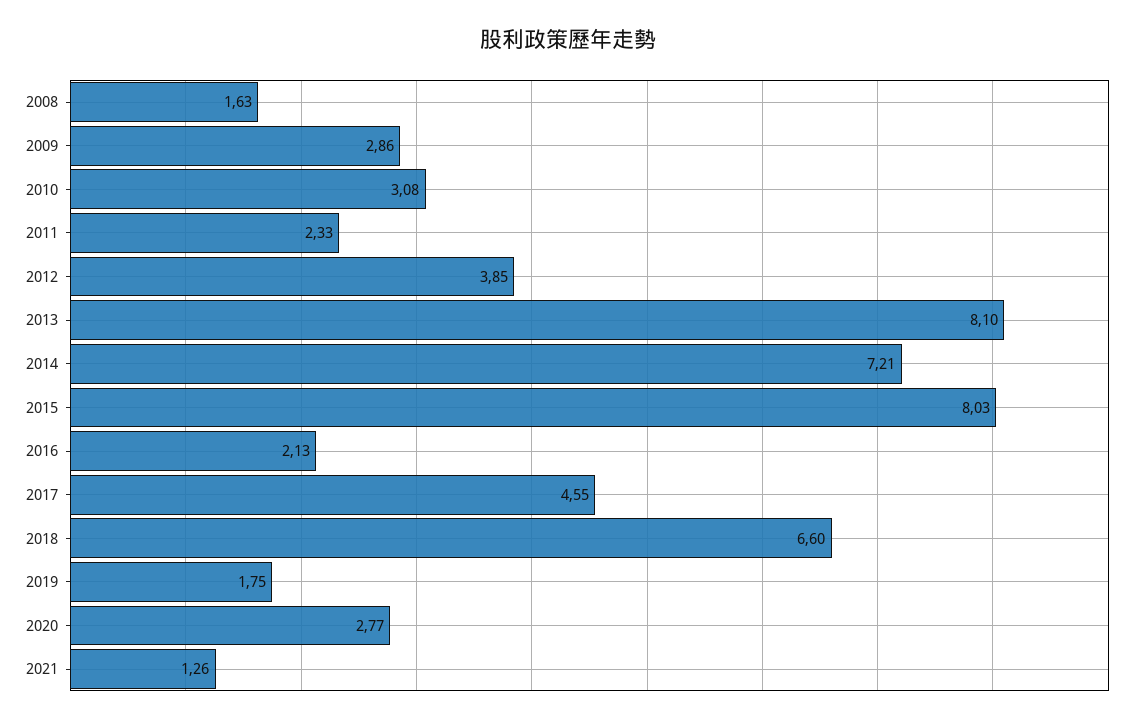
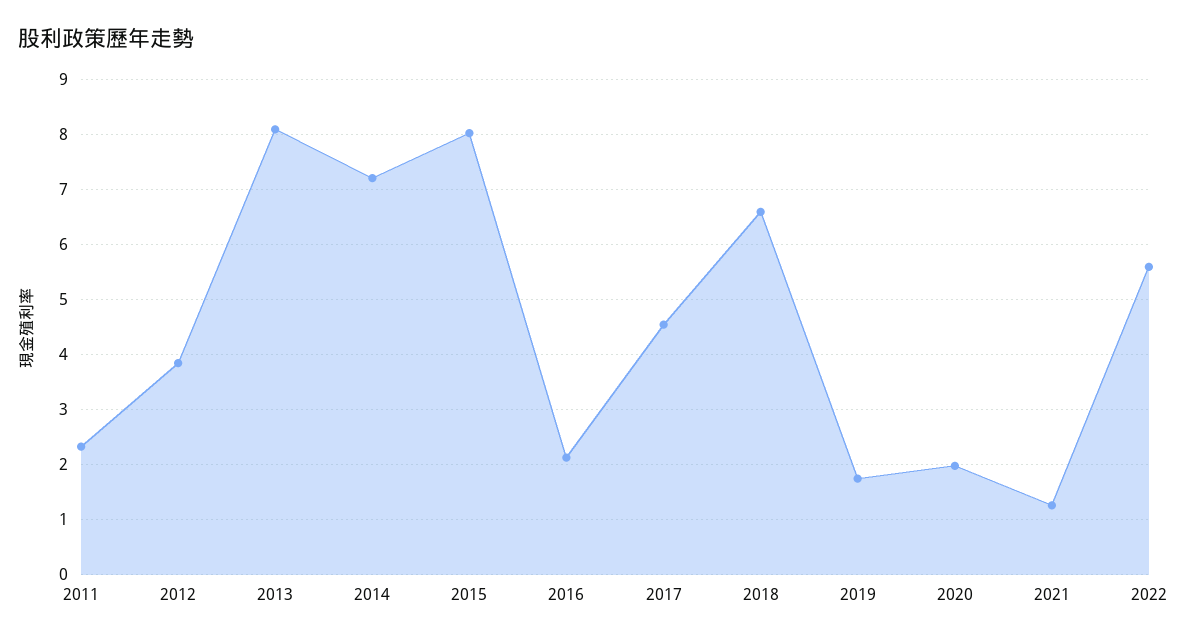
2008: 1.63 -> none
2009: 2.86 -> none
2010: 3.08 -> none
2020: 2.77 -> 2
2022: none -> 5.6

